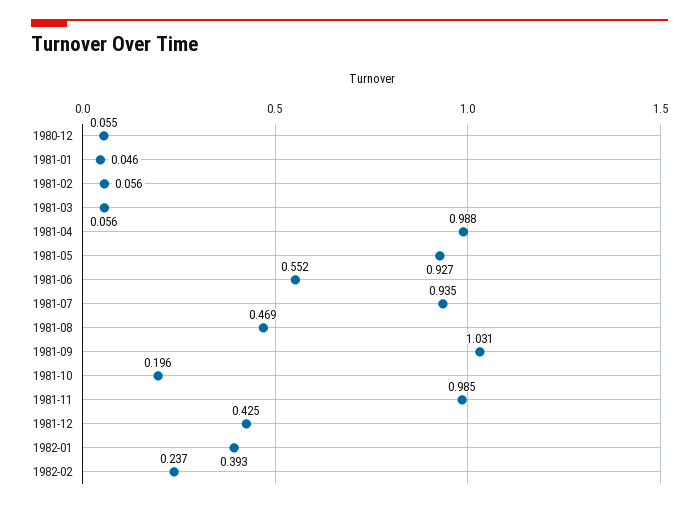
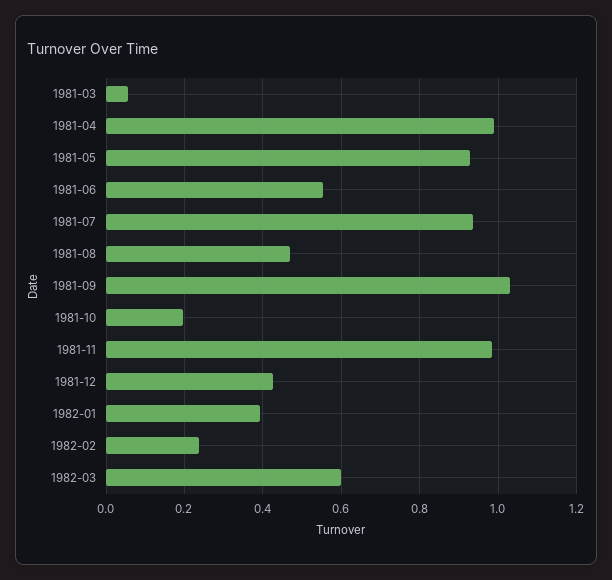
1980-12: 0.055 -> none
1981-01: 0.046 -> none
1981-02: 0.056 -> none
1982-03: none -> 0.6

